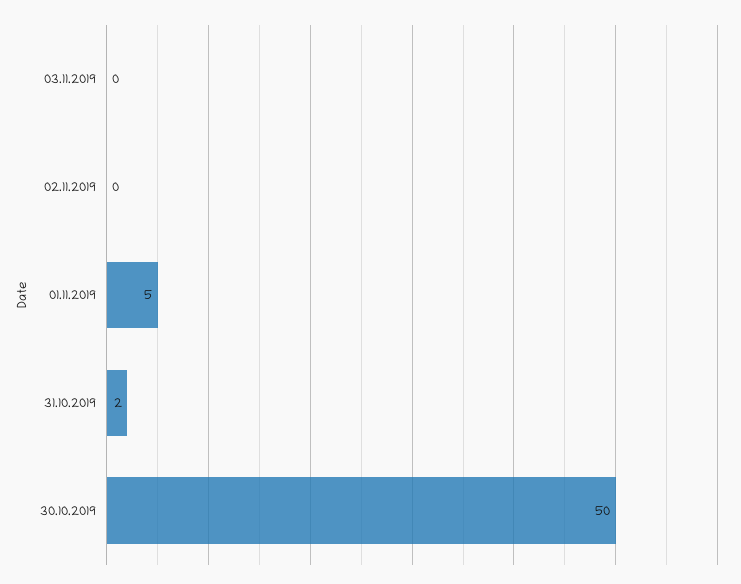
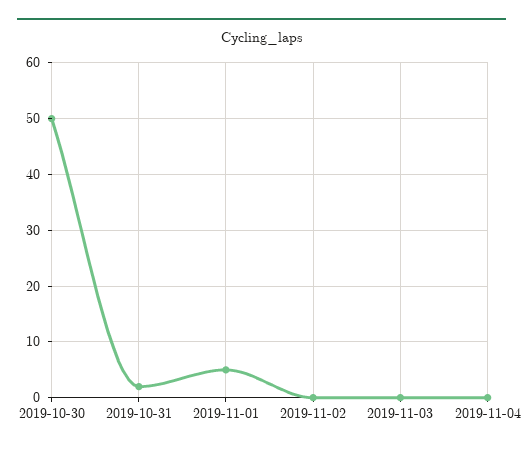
2019-11-04: none -> 0

